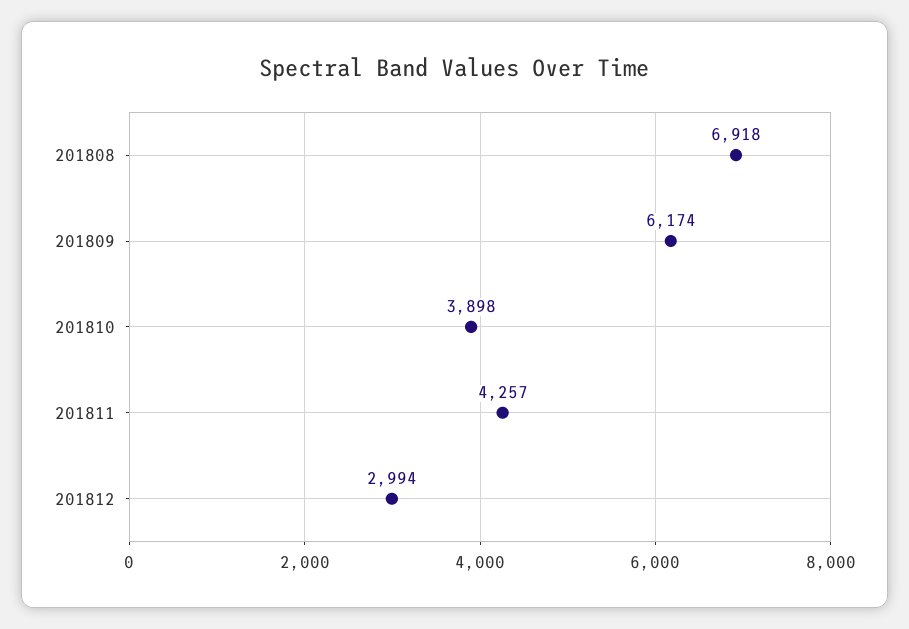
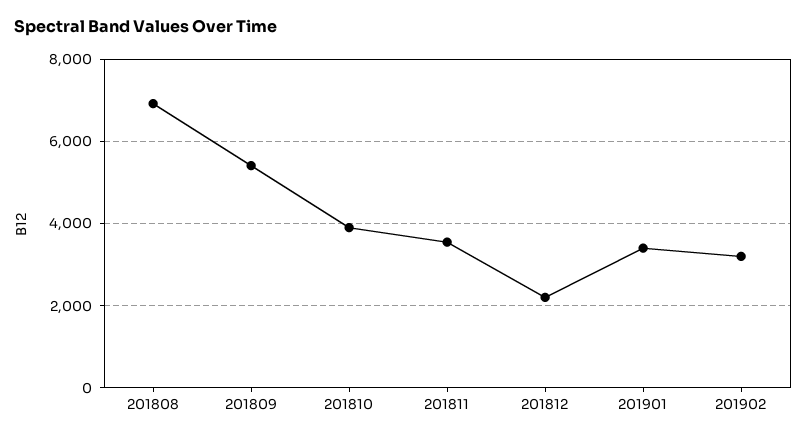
201809: 6174 -> 5400
201811: 4257 -> 3600
201812: 2994 -> 2200
201901: none -> 3400
201902: none -> 3200

